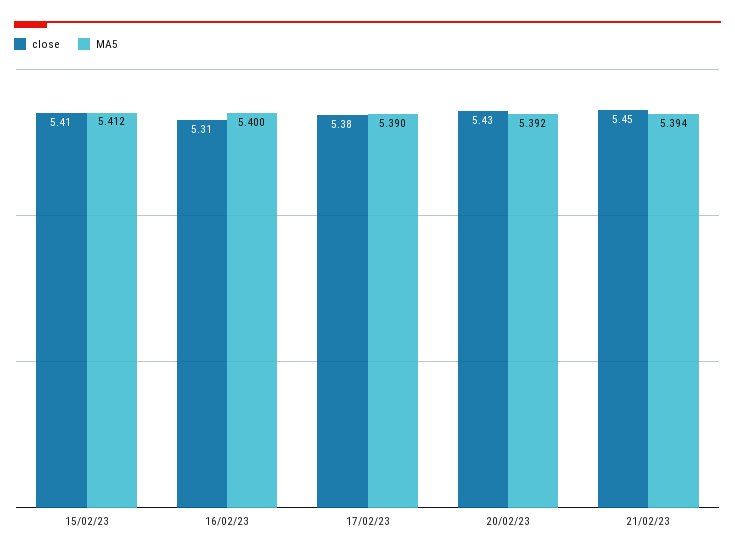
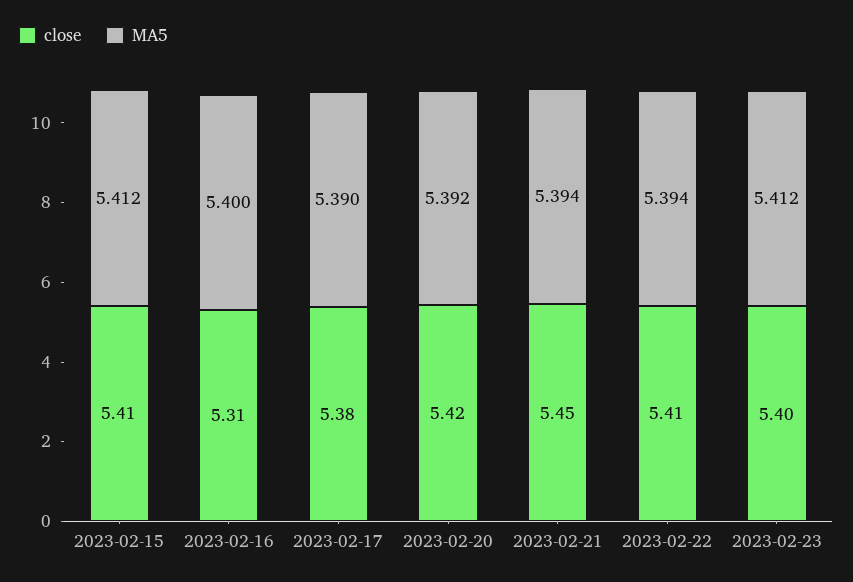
close, 20/02/23: 5.43 -> 5.42
close, 2023-02-22: none -> 5.41
MA5, 2023-02-22: none -> 5.394
close, 2023-02-23: none -> 5.4
MA5, 2023-02-23: none -> 5.412

